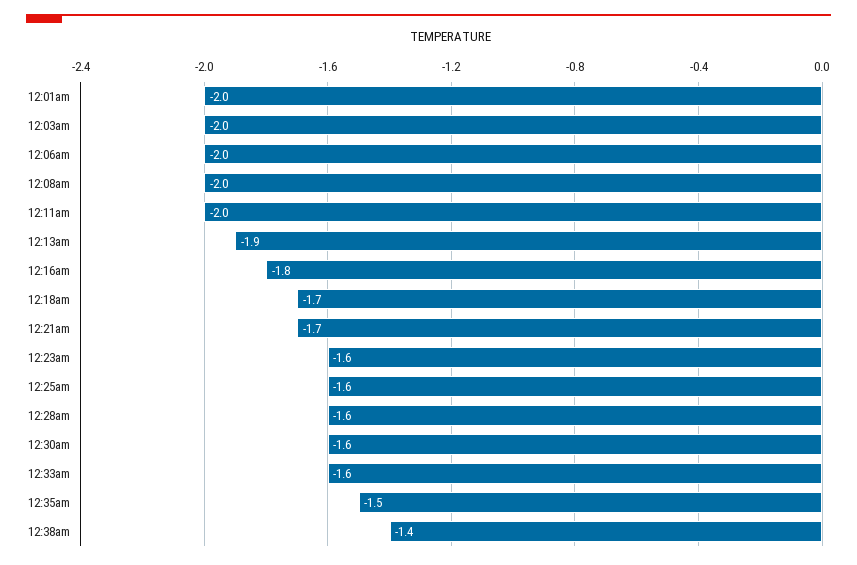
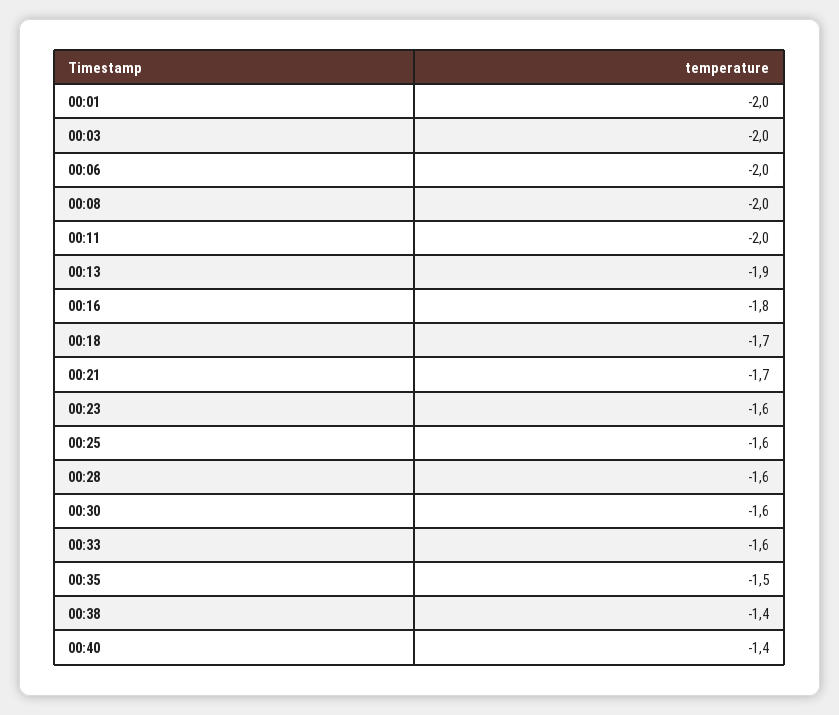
00:40: none -> -1.4

